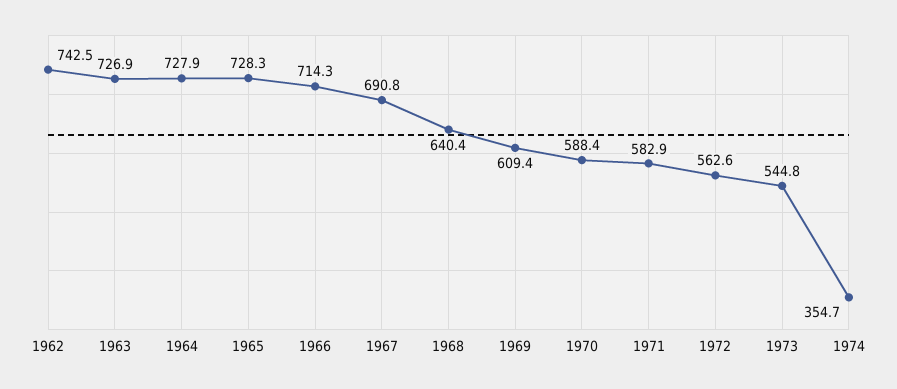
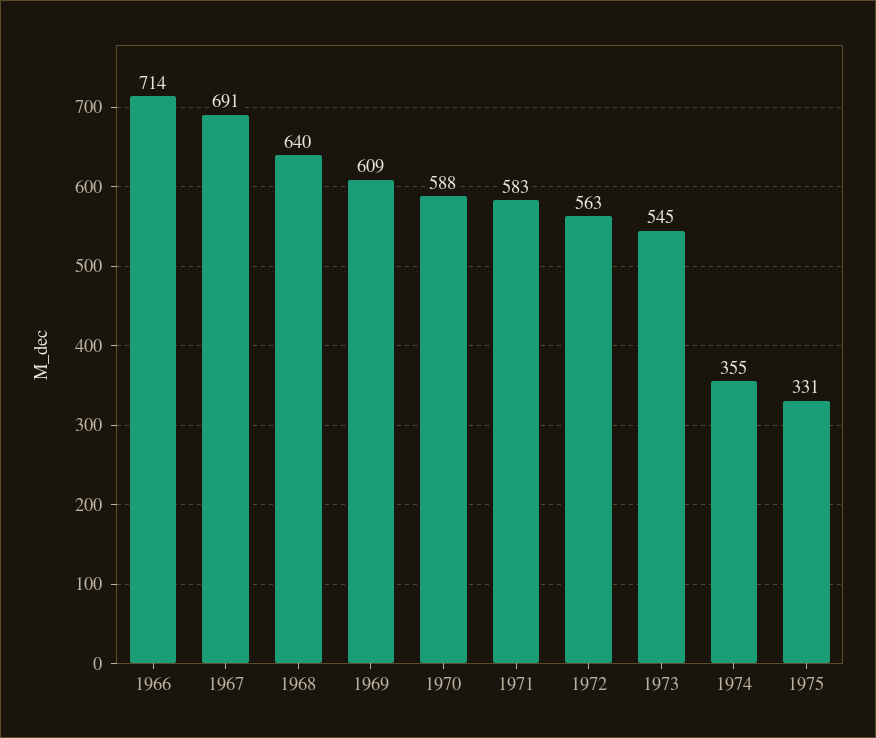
1962: 742.5 -> none
1963: 726.9 -> none
1964: 727.9 -> none
1965: 728.3 -> none
1975: none -> 331

